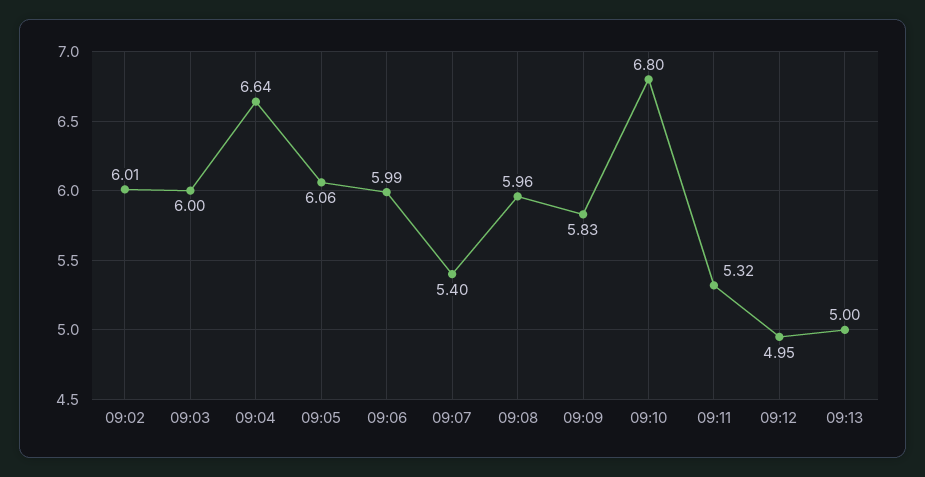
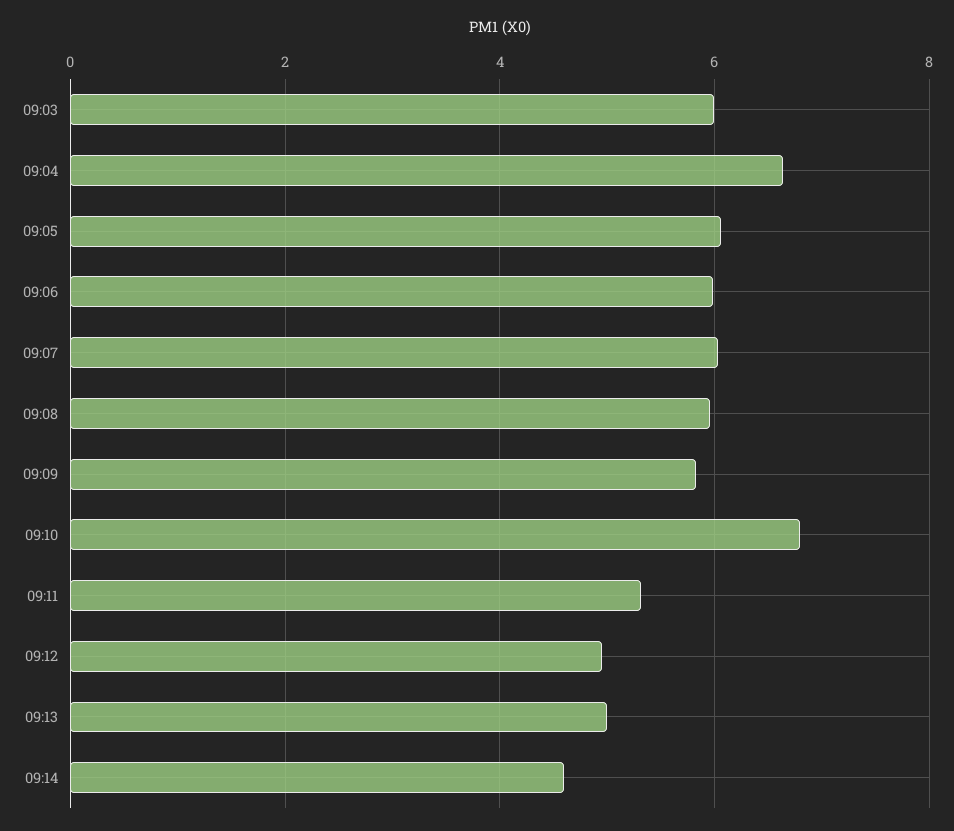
09:02: 6.01 -> none
09:07: 5.4 -> 6
09:14: none -> 4.6

